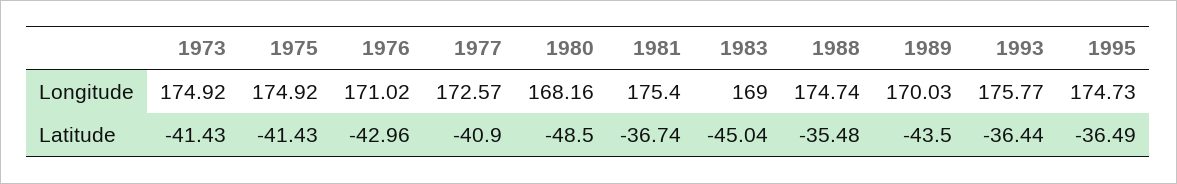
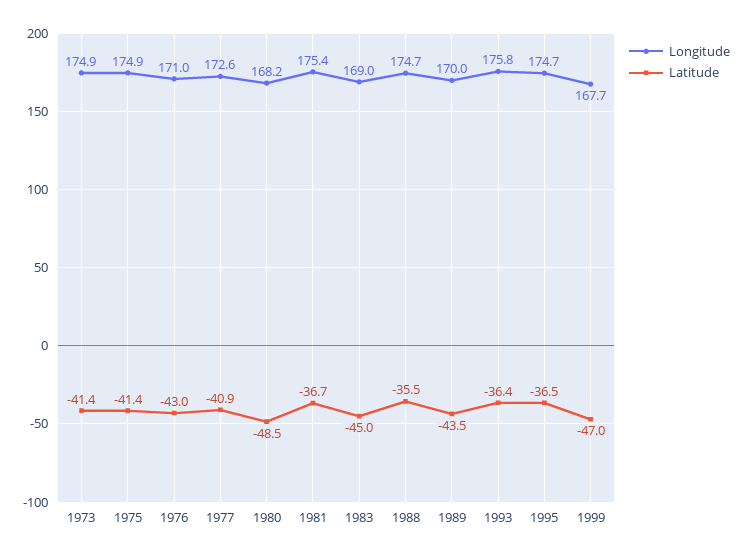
Longitude, 1999: none -> 167.7
Latitude, 1999: none -> -47

